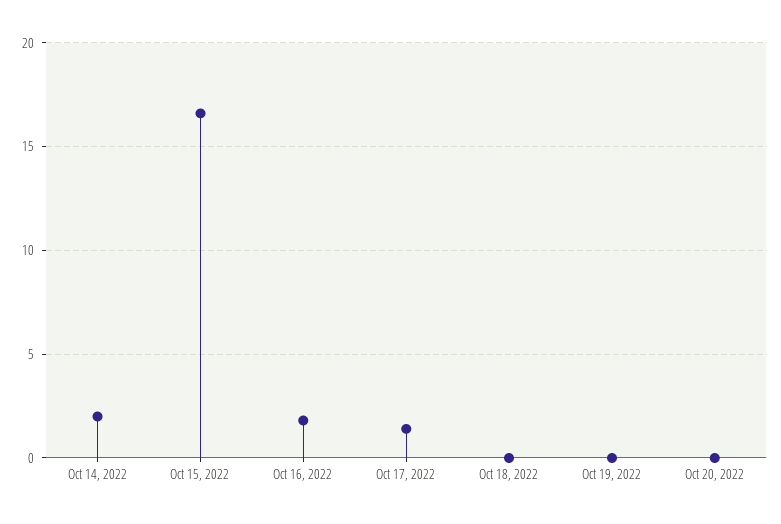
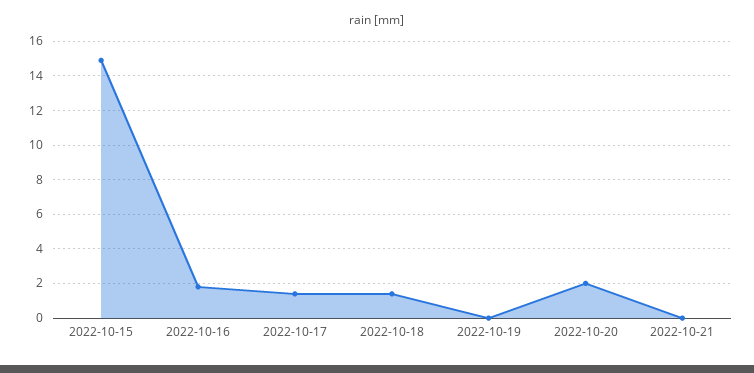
Oct 14, 2022: 2 -> none
Oct 15, 2022: 16.5 -> 15
Oct 18, 2022: 0 -> 1.5
Oct 20, 2022: 0 -> 2
2022-10-21: none -> 0

